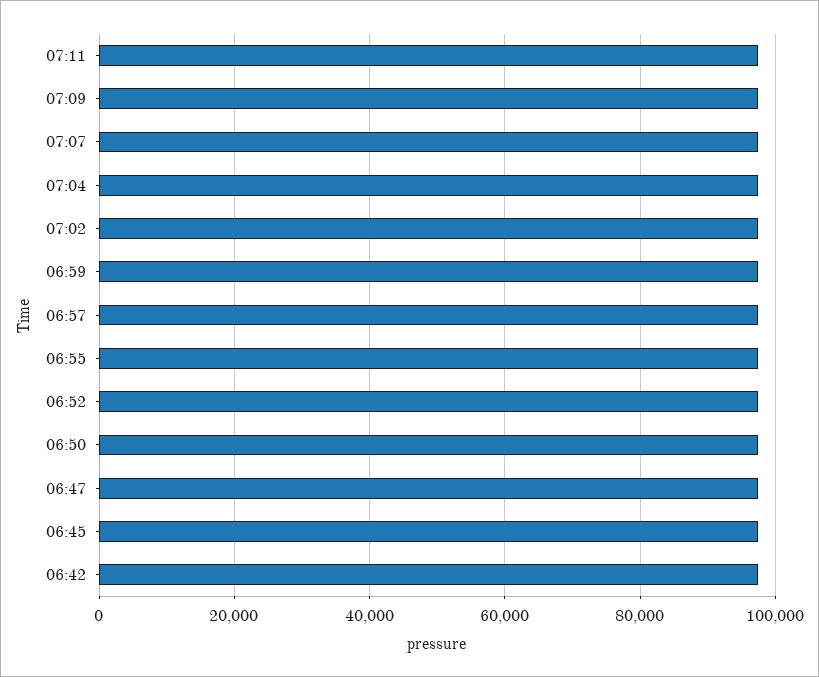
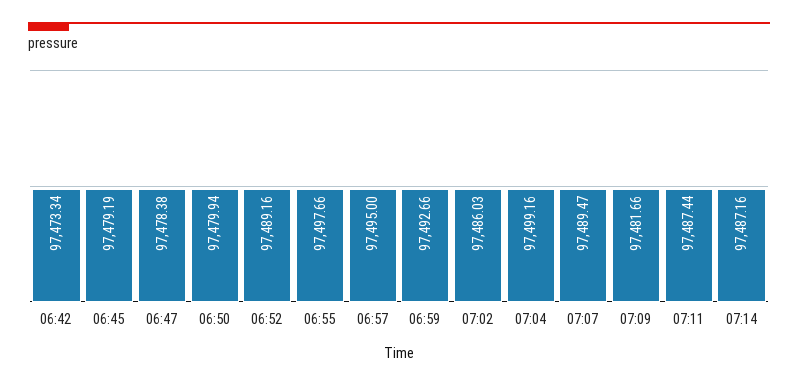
07:14: none -> 97487.16

